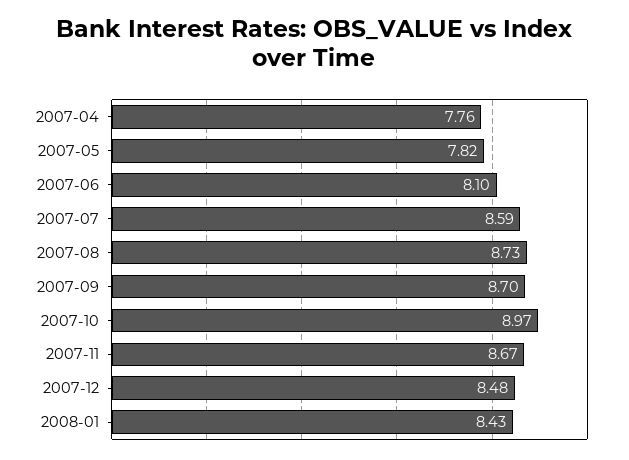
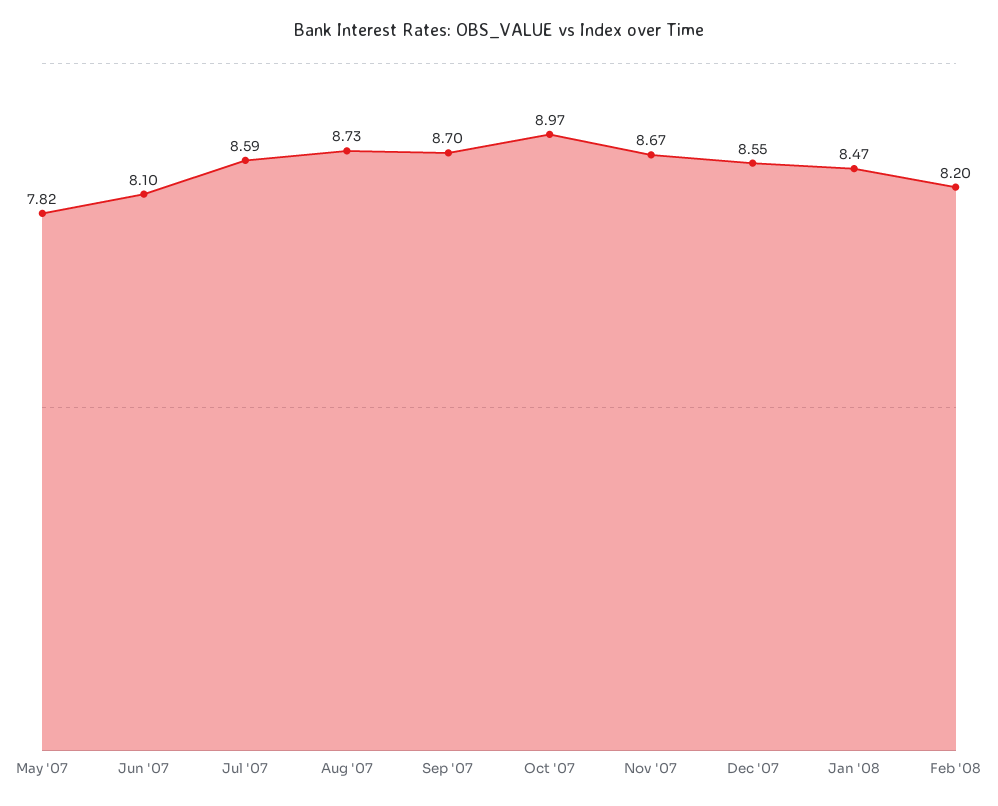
2007-04: 7.76 -> none
2007-12: 8.48 -> 8.55
2008-01: 8.43 -> 8.47
Feb '08: none -> 8.2

